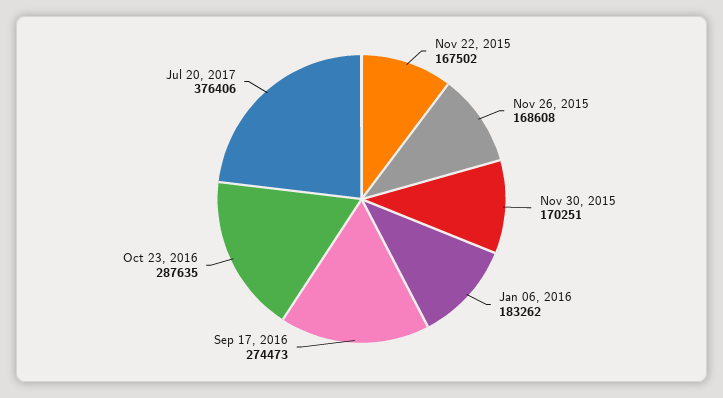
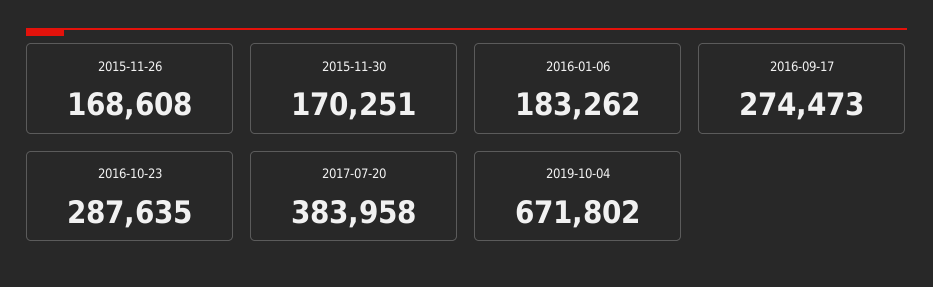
Nov 22, 2015: 167502 -> none
Jul 20, 2017: 376406 -> 383958
2019-10-04: none -> 671802

